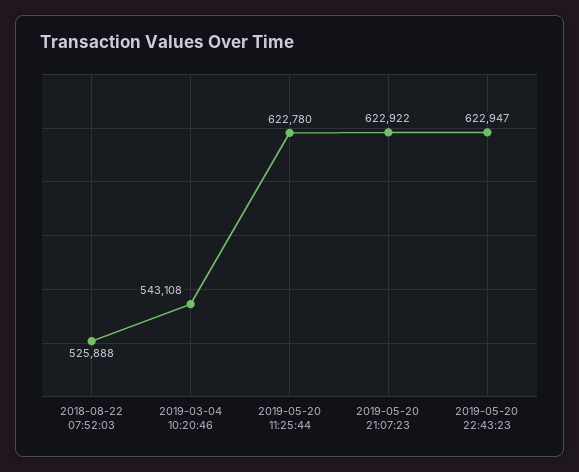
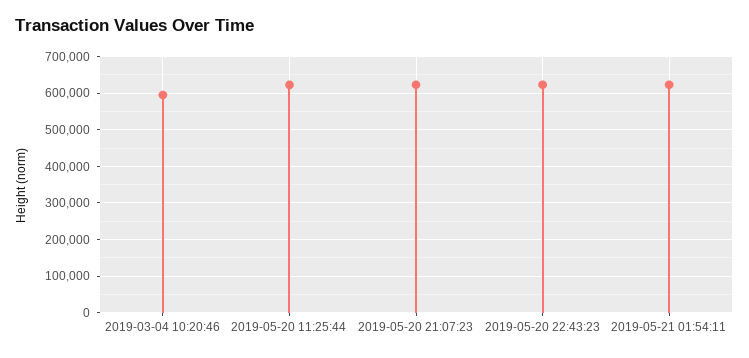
2018-08-22 07:52:03: 525888 -> none
2019-03-04 10:20:46: 543108 -> 600000
2019-05-21 01:54:11: none -> 620000

